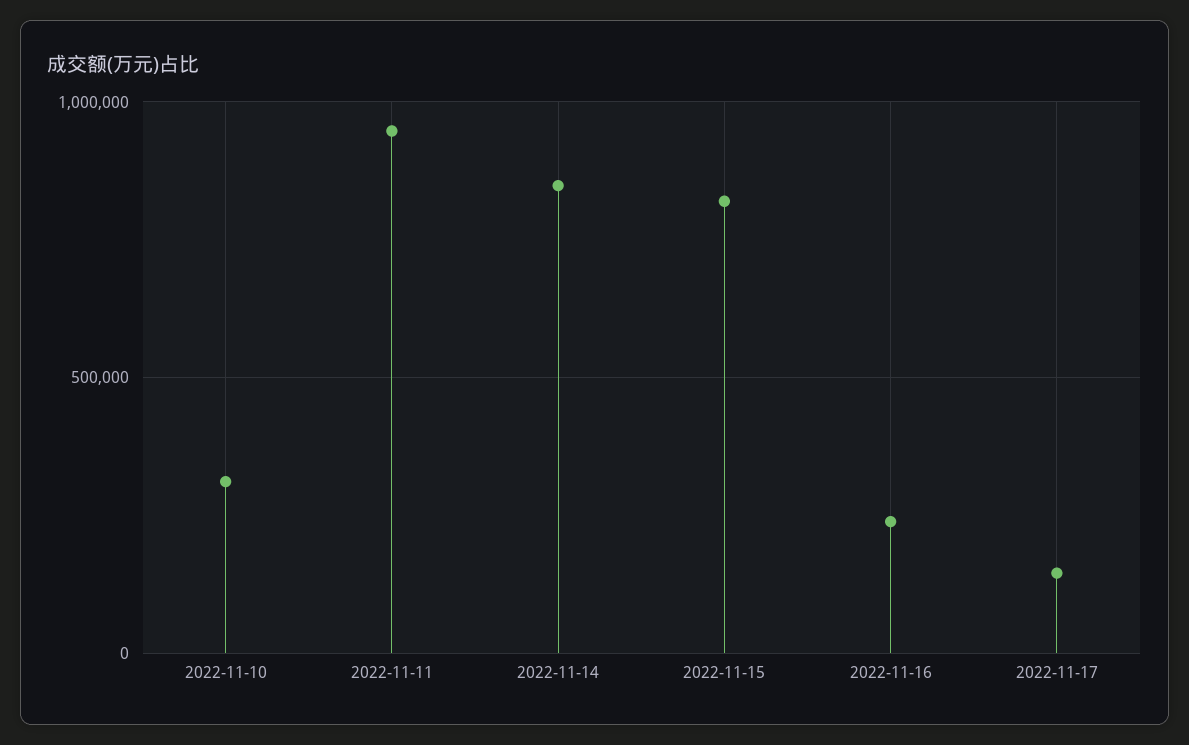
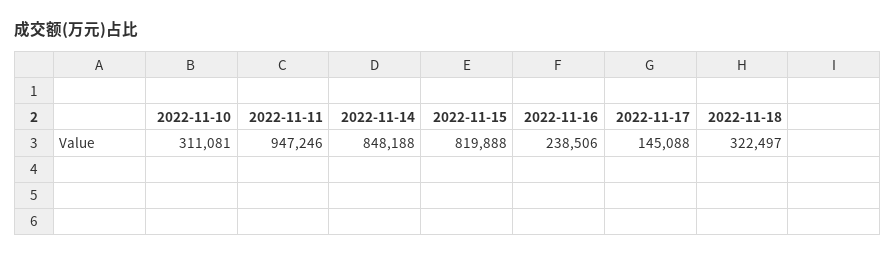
2022-11-18: none -> 322497

